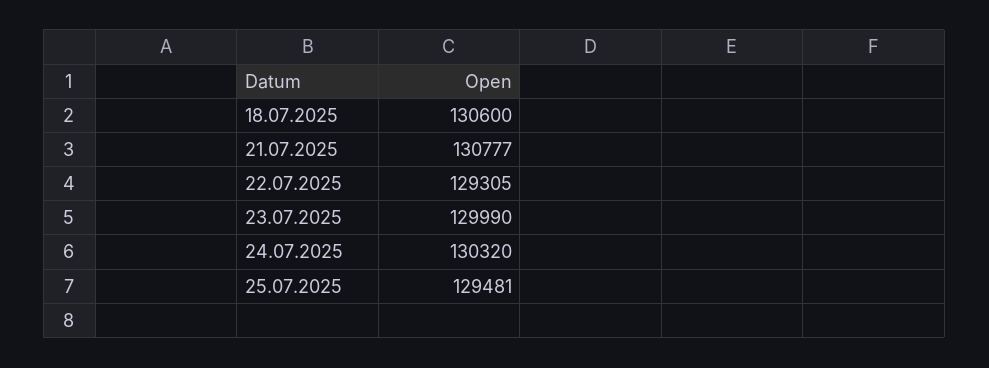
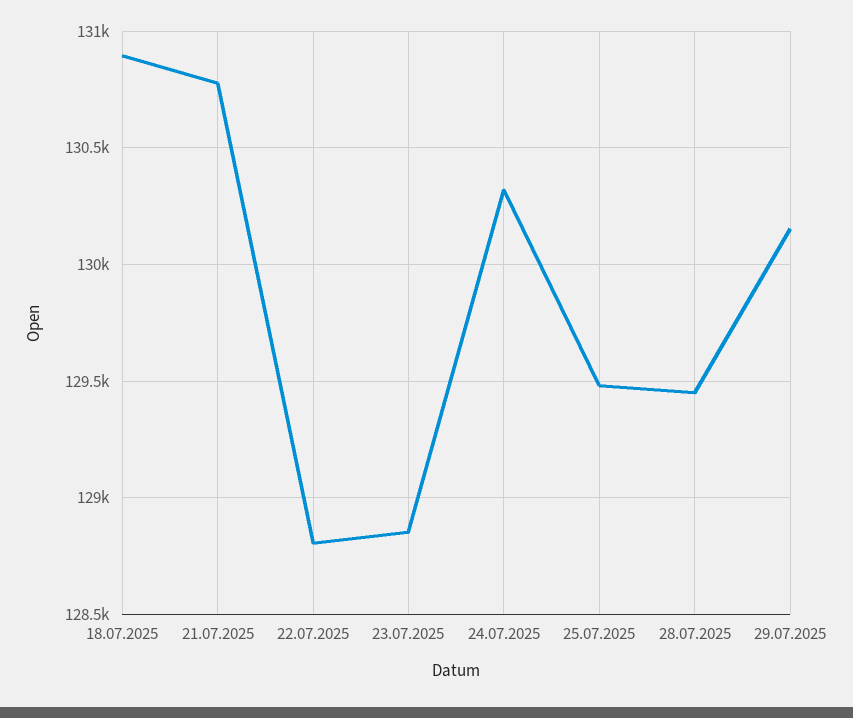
18.07.2025: 130600 -> 130900
22.07.2025: 129305 -> 128800
23.07.2025: 129990 -> 128850
28.07.2025: none -> 129450
29.07.2025: none -> 130150

